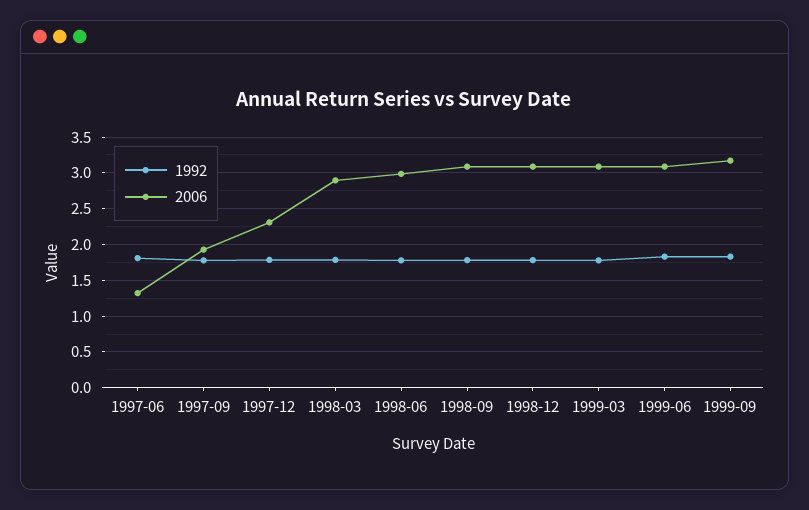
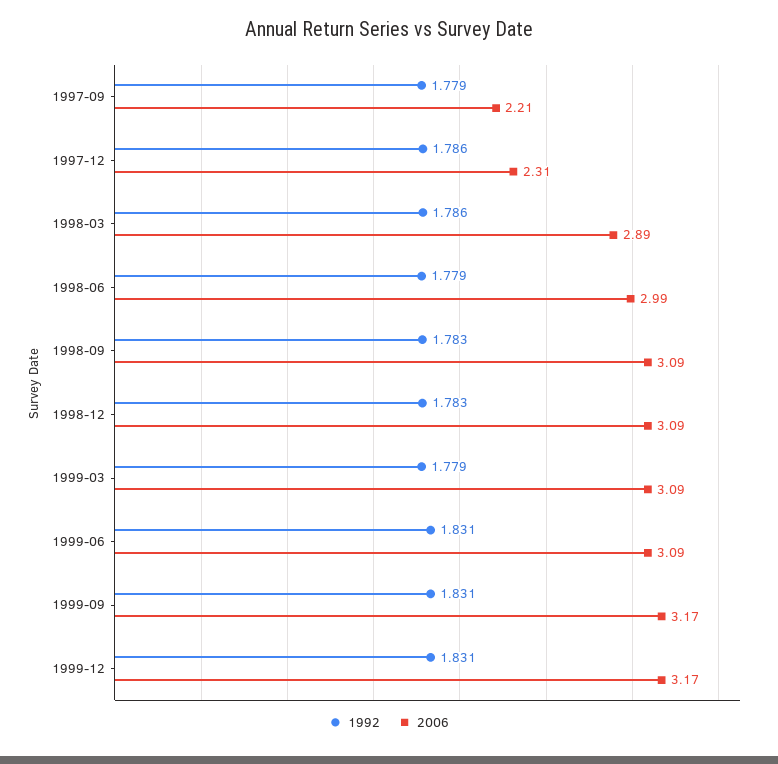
1992, 1997-06: 1.8 -> none
2006, 1997-06: 1.3 -> none
2006, 1997-09: 1.9 -> 2.21
1992, 1999-12: none -> 1.831
2006, 1999-12: none -> 3.17

